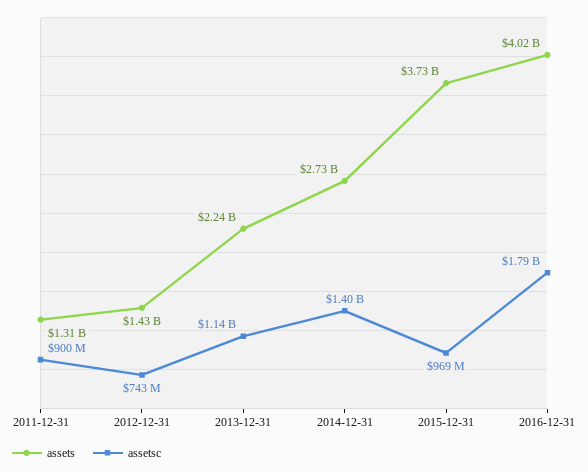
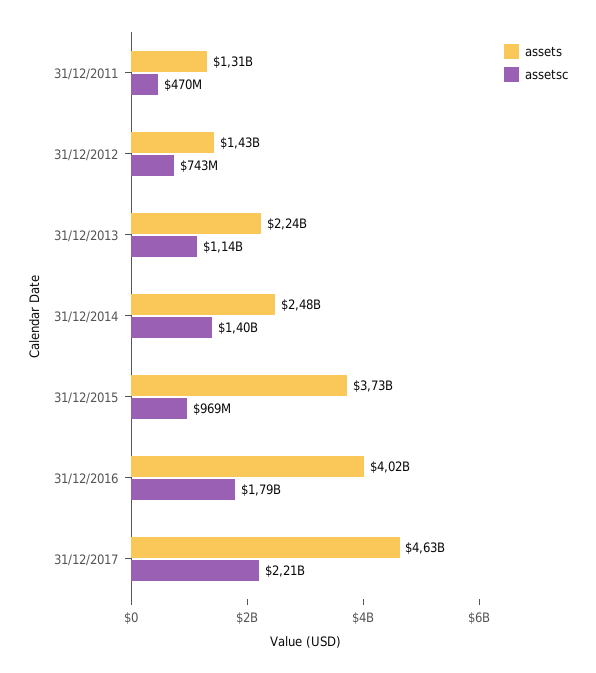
assetsc, 2011-12-31: 900000000 -> 470000000
assets, 2014-12-31: 2730000000 -> 2480000000
assets, 31/12/2017: none -> 4630000000
assetsc, 31/12/2017: none -> 2210000000

